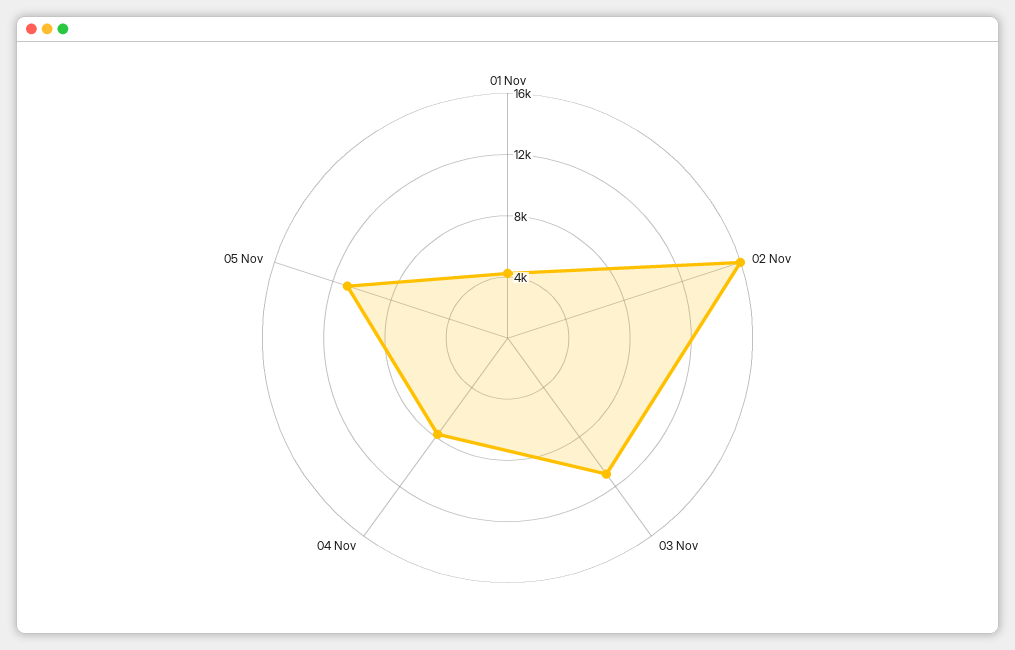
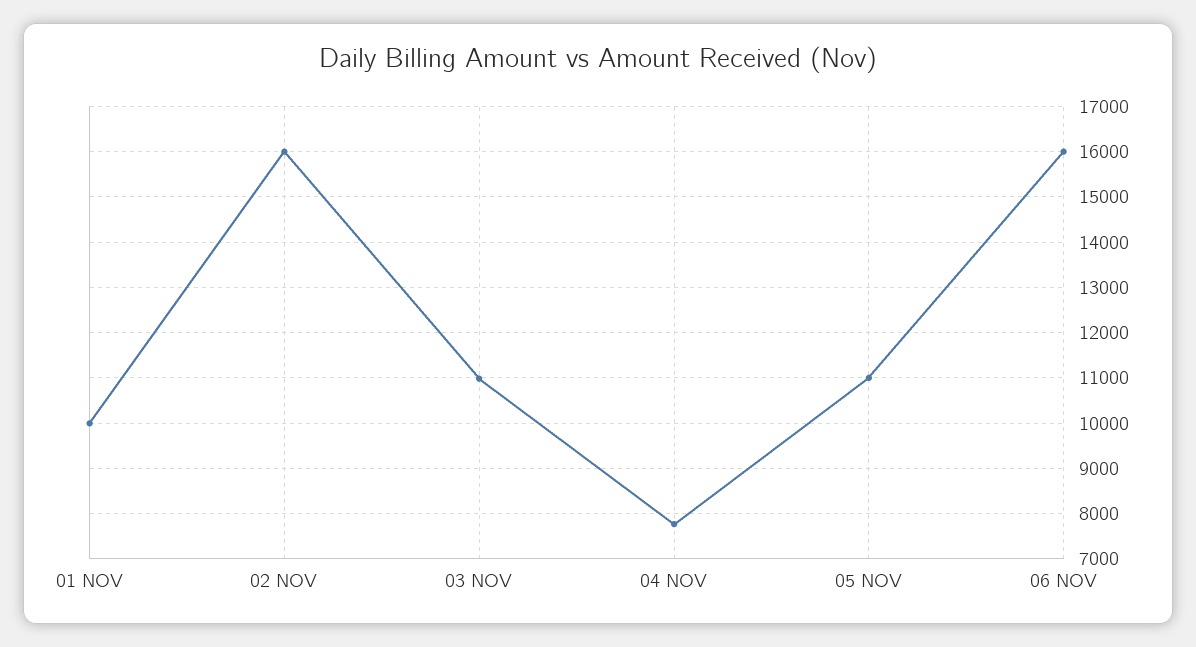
01 Nov: 4000 -> 10000
06 NOV: none -> 16000

